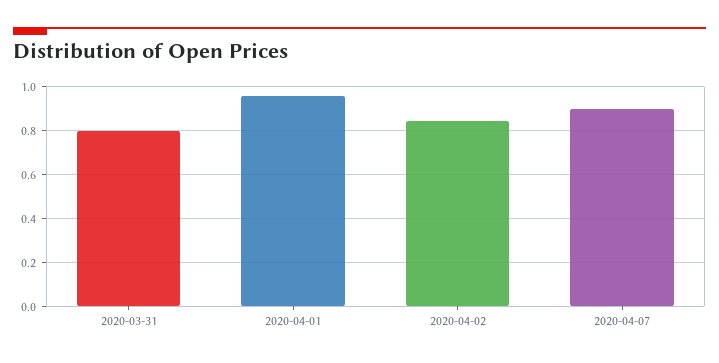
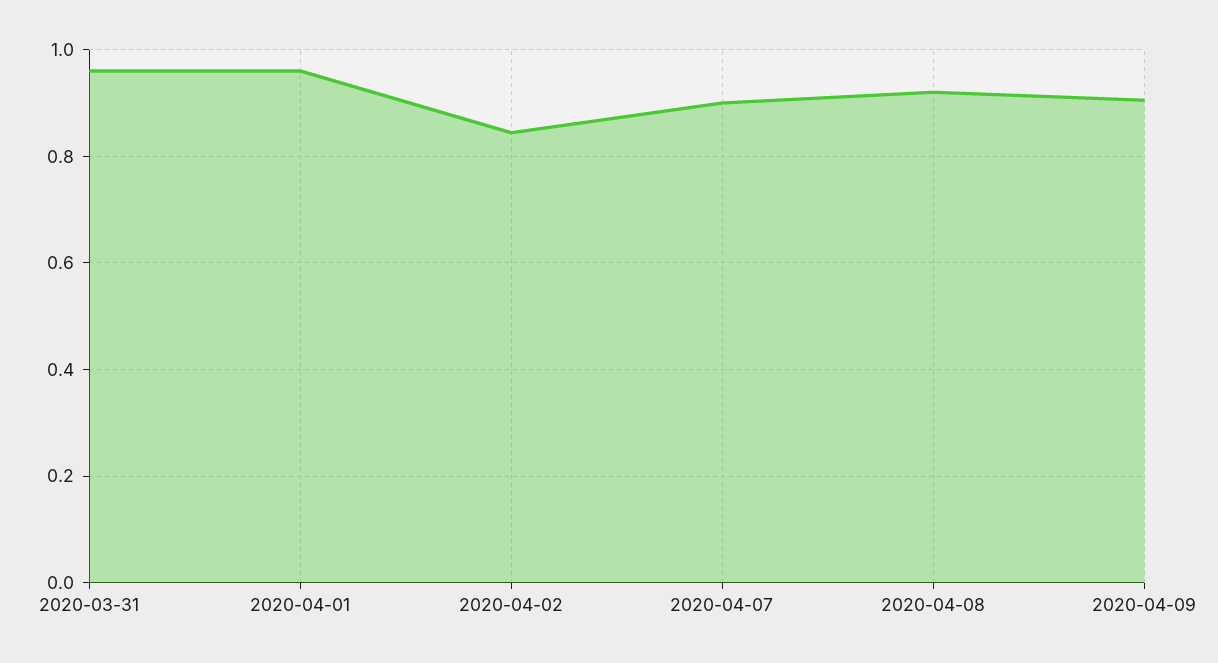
2020-03-31: 0.8 -> 0.96
2020-04-08: none -> 0.92
2020-04-09: none -> 0.9

